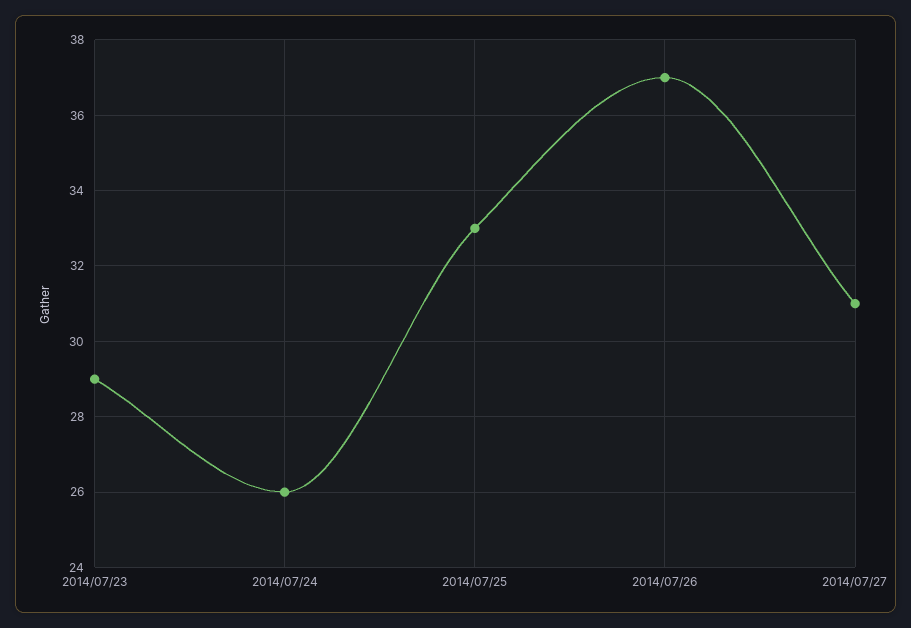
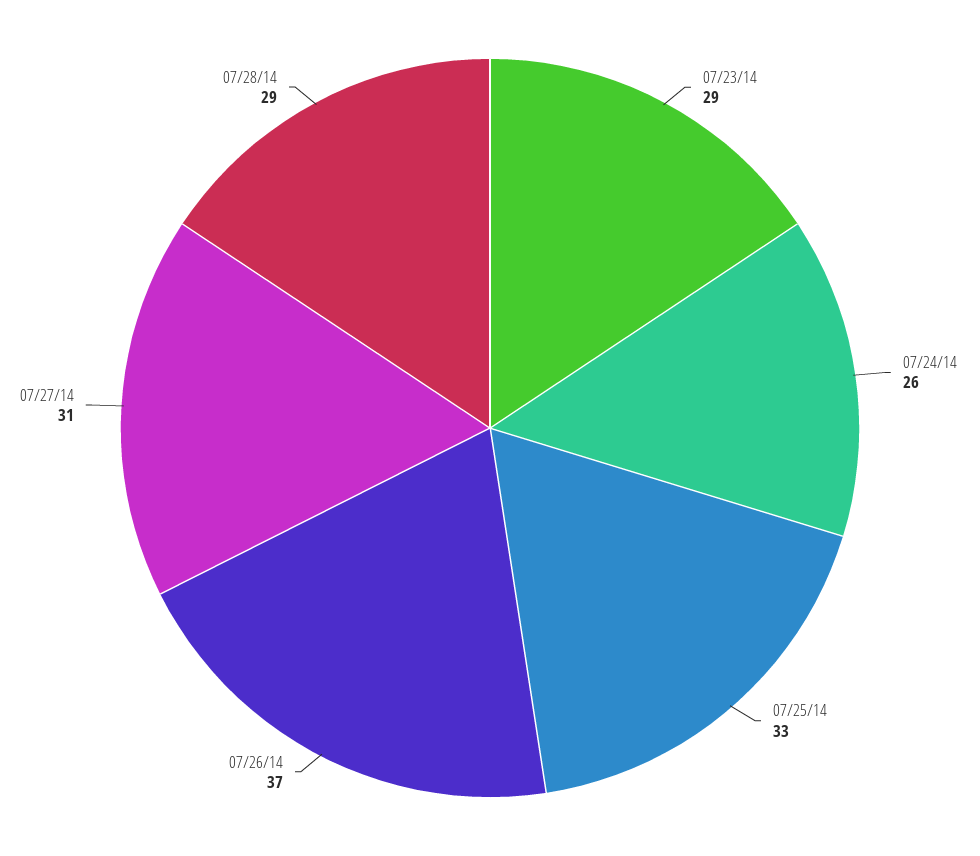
07/28/14: none -> 29

